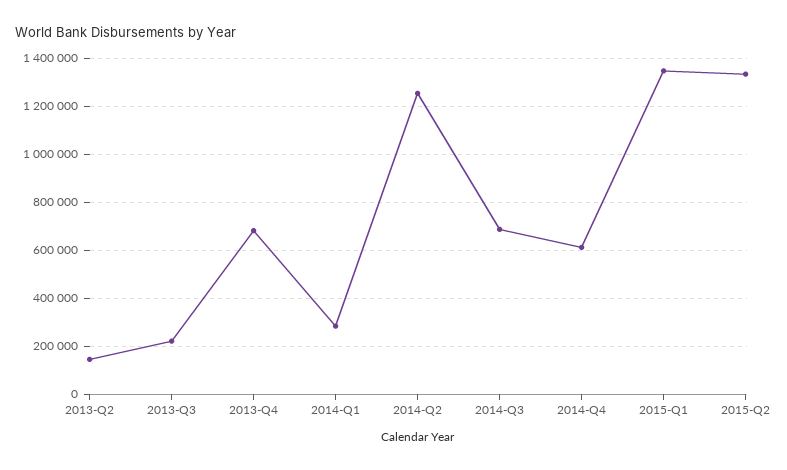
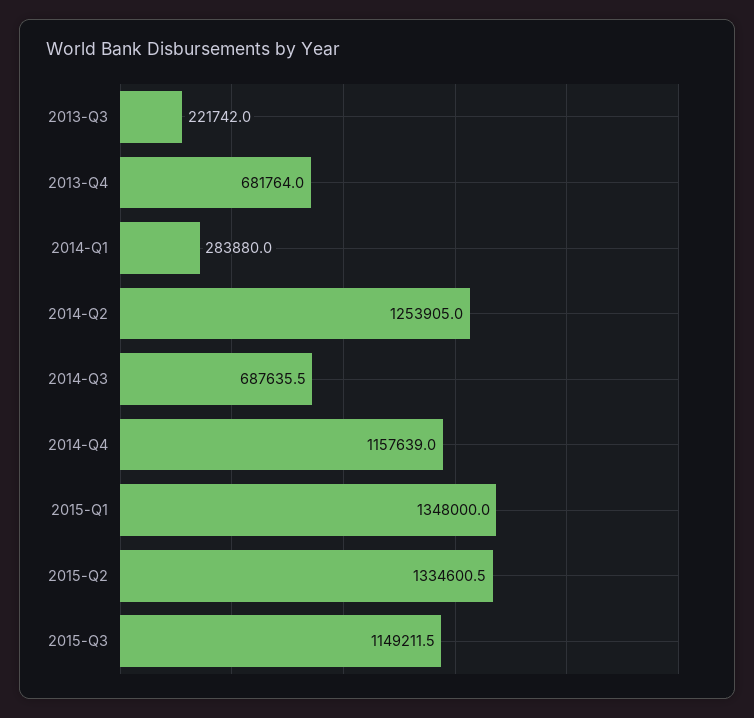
2013-Q2: 150000 -> none
2014-Q4: 600000 -> 1157639
2015-Q3: none -> 1149211.5

